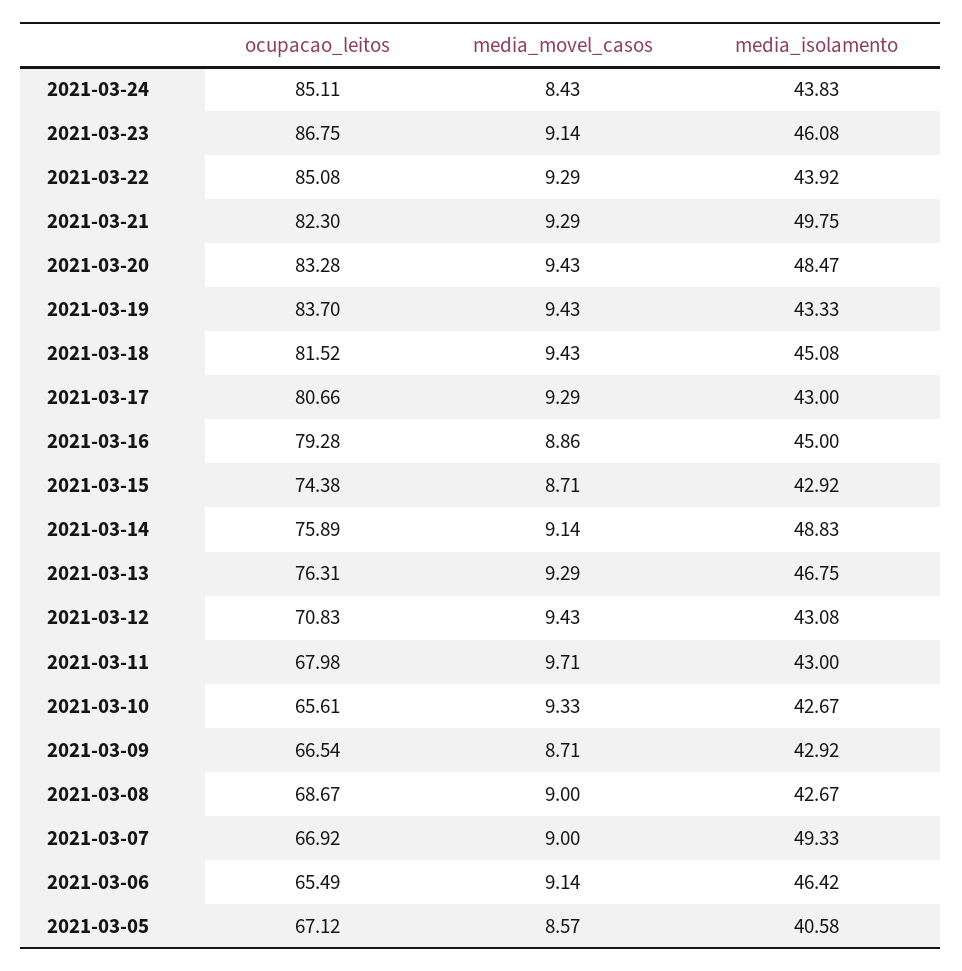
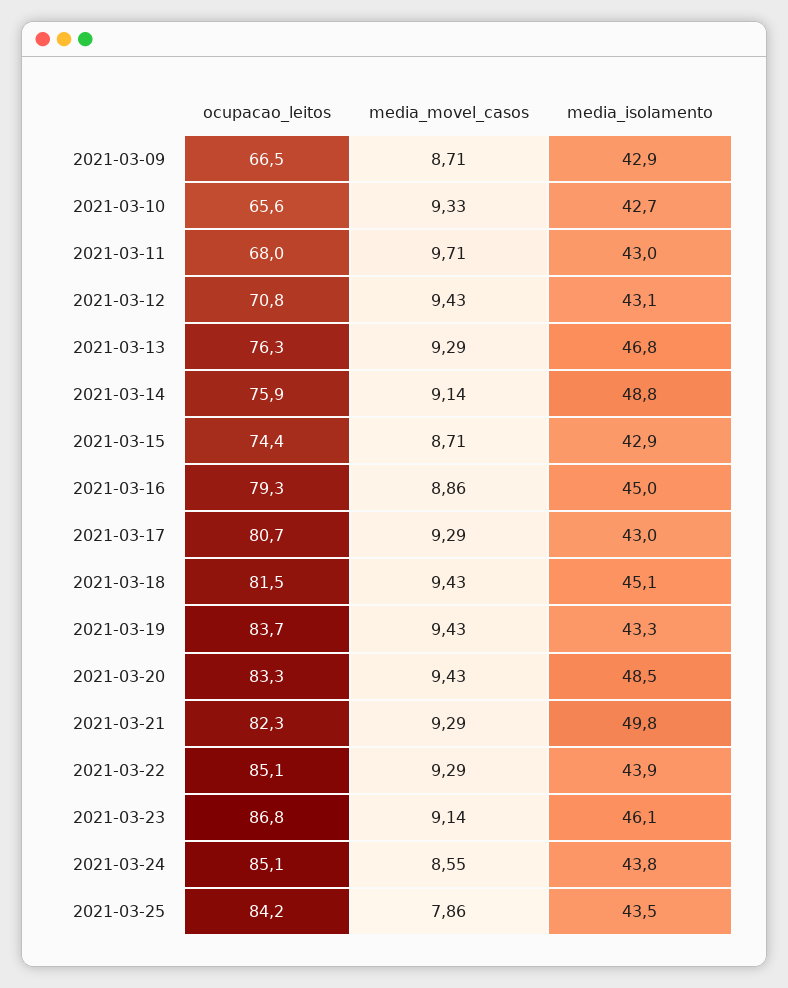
media_movel_casos, 2021-03-24: 8.43 -> 8.55
ocupacao_leitos, 2021-03-08: 68.67 -> none
media_movel_casos, 2021-03-08: 9 -> none
media_isolamento, 2021-03-08: 42.67 -> none
ocupacao_leitos, 2021-03-07: 66.92 -> none
media_movel_casos, 2021-03-07: 9 -> none
media_isolamento, 2021-03-07: 49.33 -> none
ocupacao_leitos, 2021-03-06: 65.49 -> none
media_movel_casos, 2021-03-06: 9.14 -> none
media_isolamento, 2021-03-06: 46.42 -> none
ocupacao_leitos, 2021-03-05: 67.12 -> none
media_movel_casos, 2021-03-05: 8.57 -> none
media_isolamento, 2021-03-05: 40.58 -> none
ocupacao_leitos, 2021-03-25: none -> 84.2
media_movel_casos, 2021-03-25: none -> 7.86
media_isolamento, 2021-03-25: none -> 43.5

